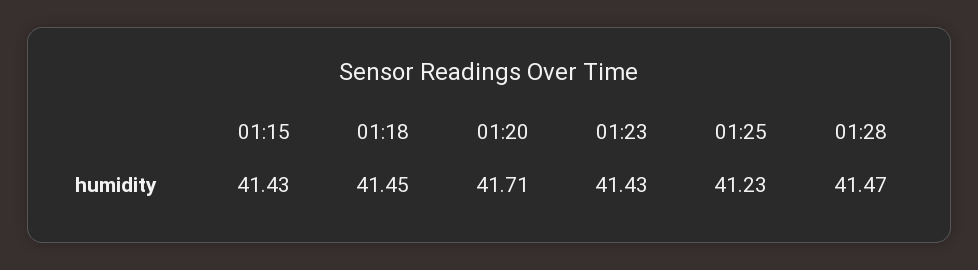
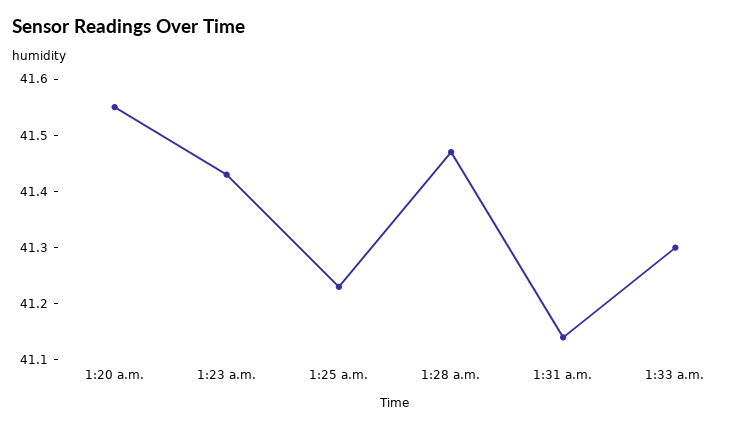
01:15: 41.43 -> none
01:18: 41.45 -> none
01:20: 41.71 -> 41.55
1:31 a.m.: none -> 41.15
1:33 a.m.: none -> 41.3

